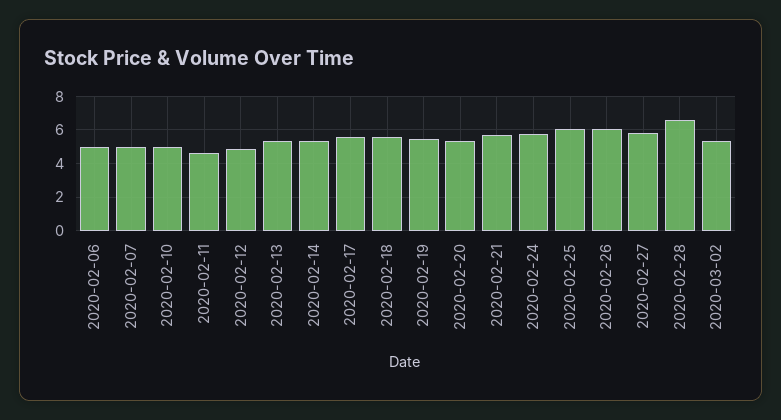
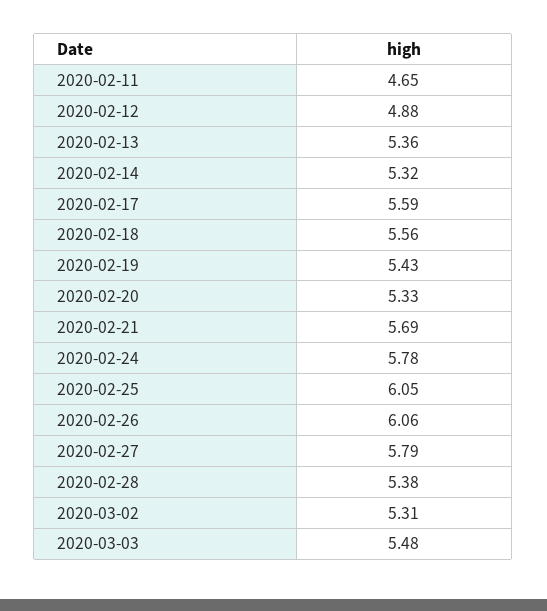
2020-02-06: 5 -> none
2020-02-07: 5 -> none
2020-02-10: 5 -> none
2020-02-28: 6.5 -> 5.38
2020-03-03: none -> 5.48

